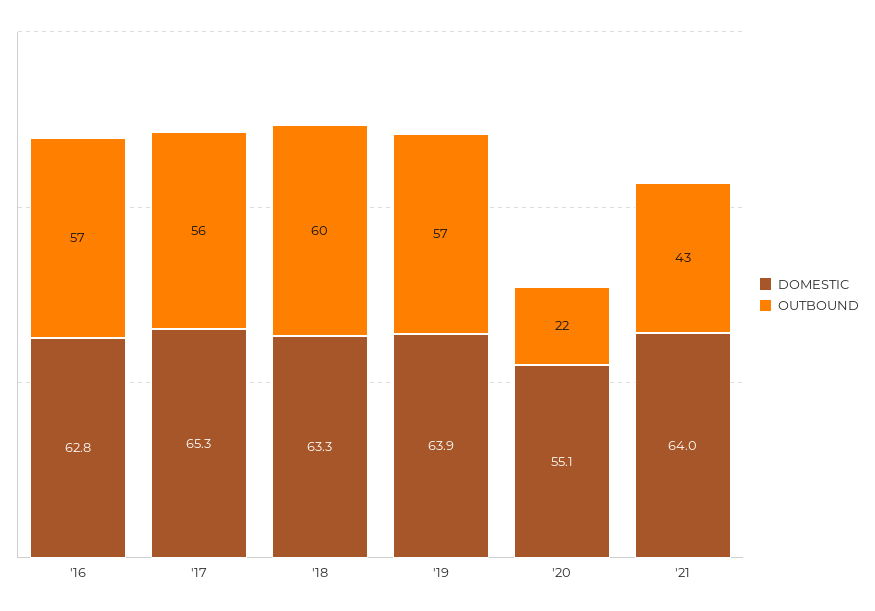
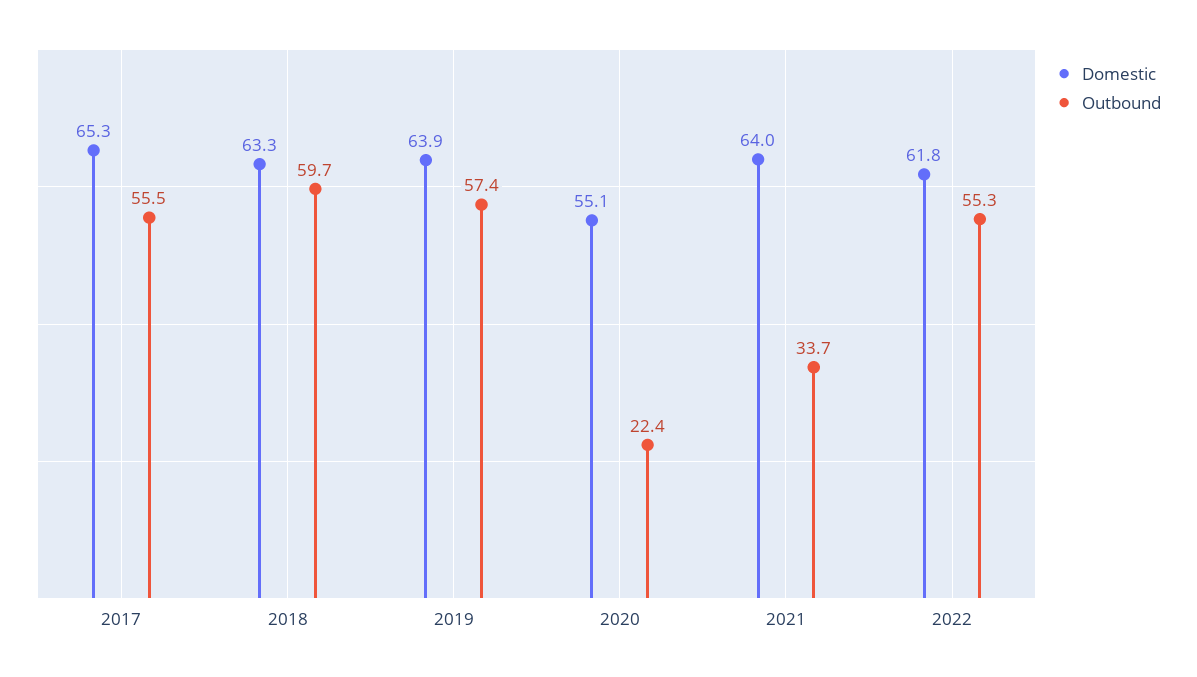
DOMESTIC, '16: 62.8 -> none
OUTBOUND, '16: 57 -> none
OUTBOUND, '21: 43 -> 33.7
DOMESTIC, 2022: none -> 61.8
OUTBOUND, 2022: none -> 55.3

